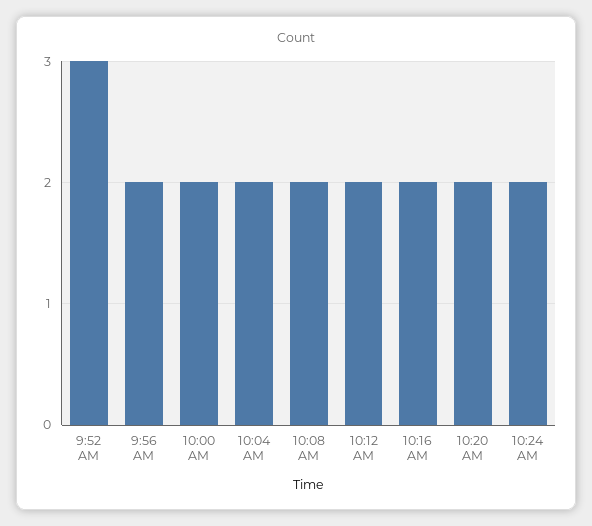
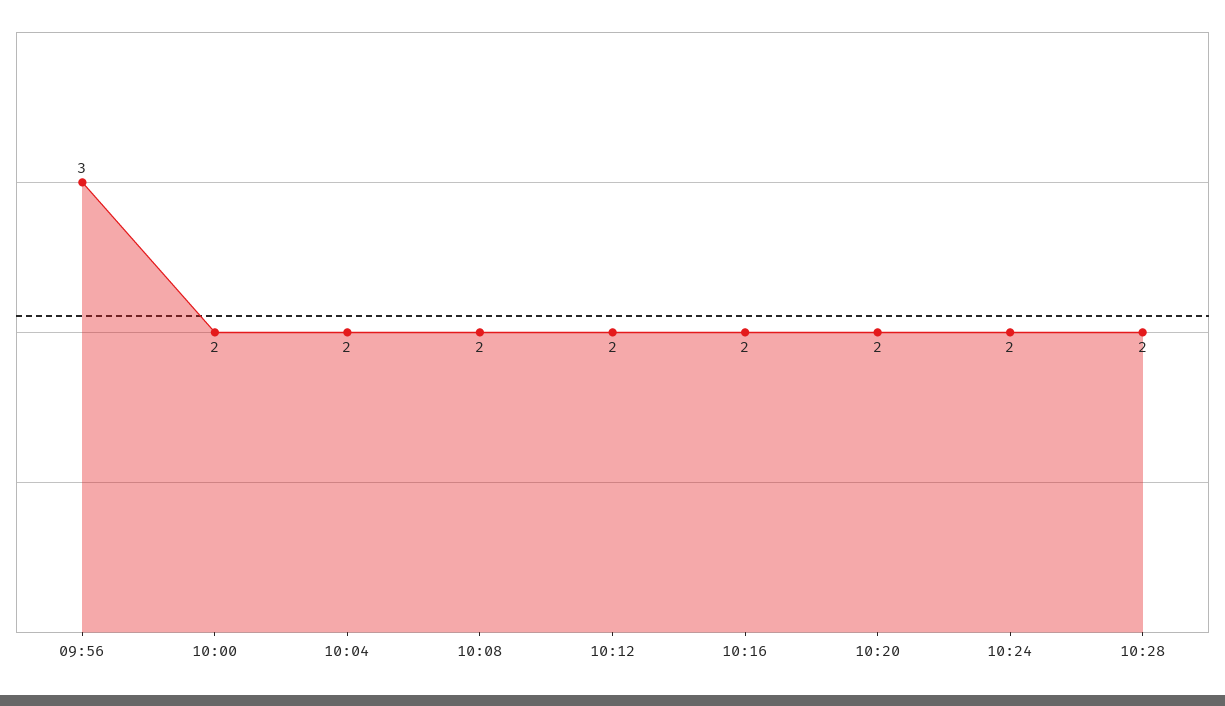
9:52 AM: 3 -> none
9:56 AM: 2 -> 3
10:28: none -> 2

